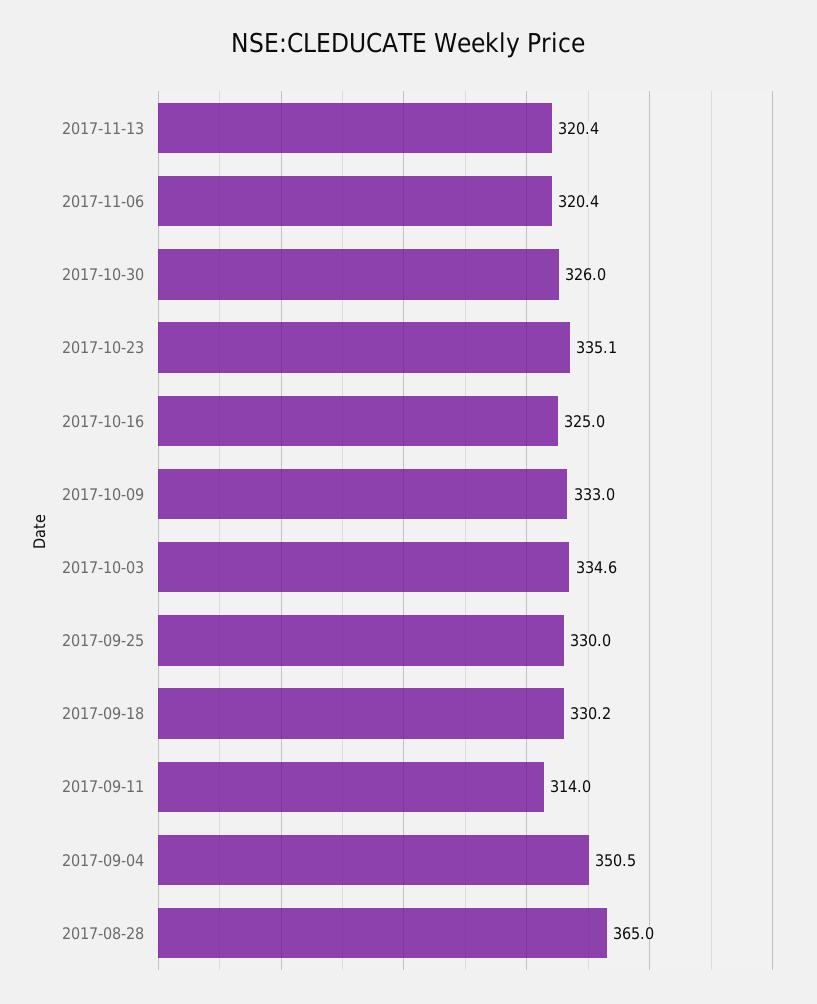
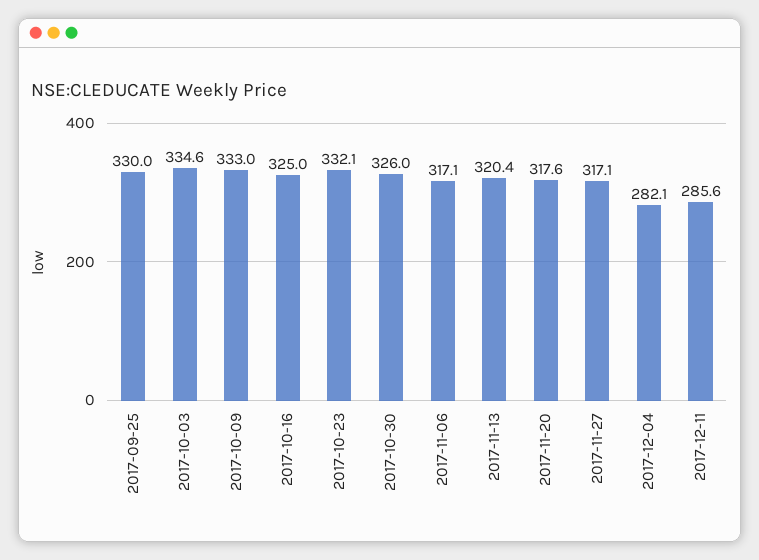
2017-11-06: 320.4 -> 317.1
2017-10-23: 335.1 -> 332.1
2017-09-18: 330.2 -> none
2017-09-11: 314 -> none
2017-09-04: 350.5 -> none
2017-08-28: 365 -> none
2017-11-20: none -> 317.6
2017-11-27: none -> 317.1
2017-12-04: none -> 282.1
2017-12-11: none -> 285.6

